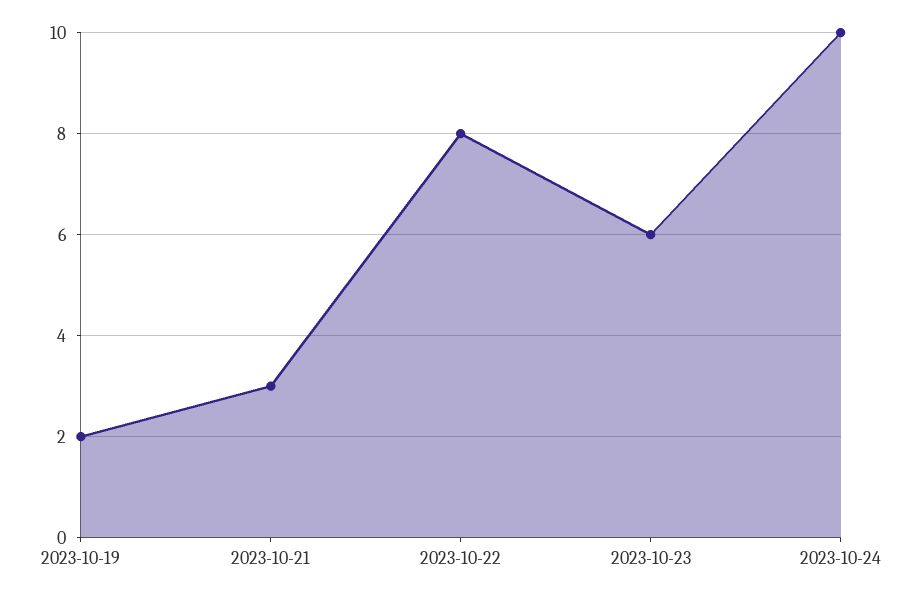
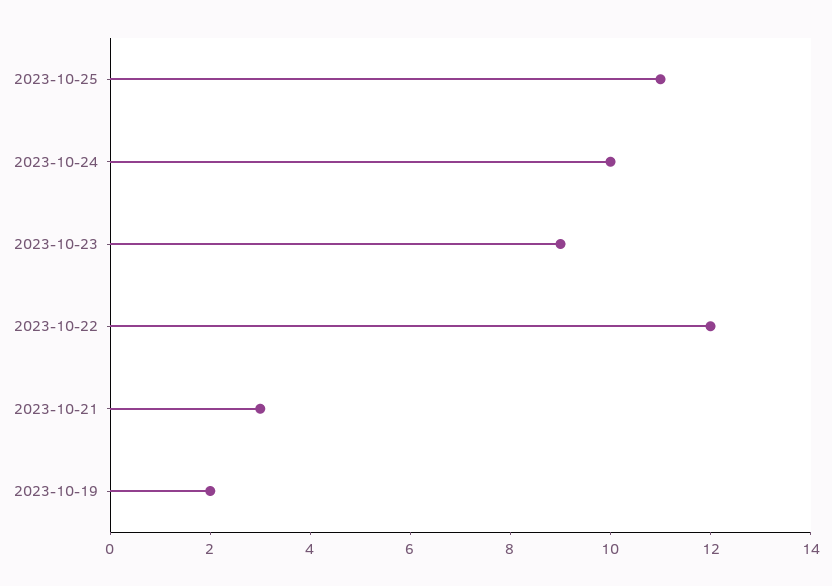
2023-10-22: 8 -> 12
2023-10-23: 6 -> 9
2023-10-25: none -> 11

